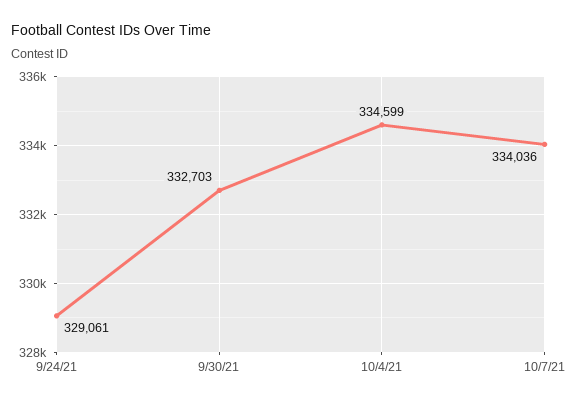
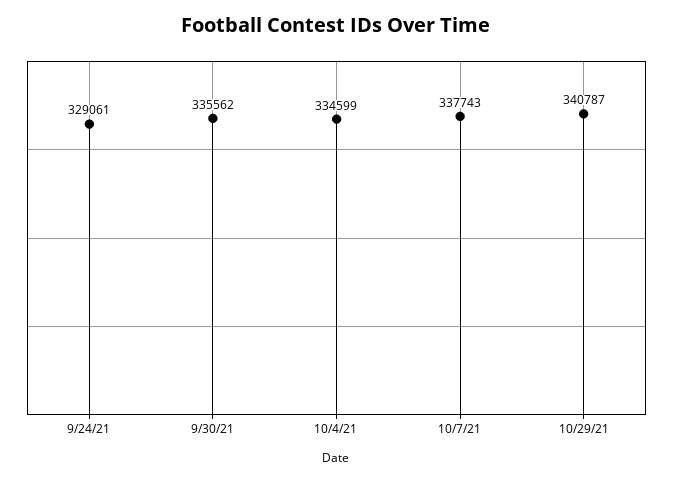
9/30/21: 332703 -> 335562
10/7/21: 334036 -> 337743
10/29/21: none -> 340787

